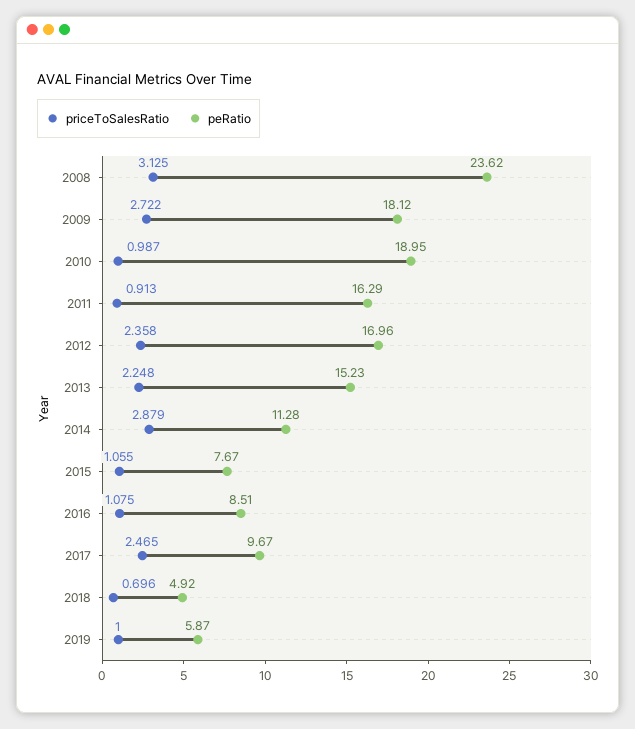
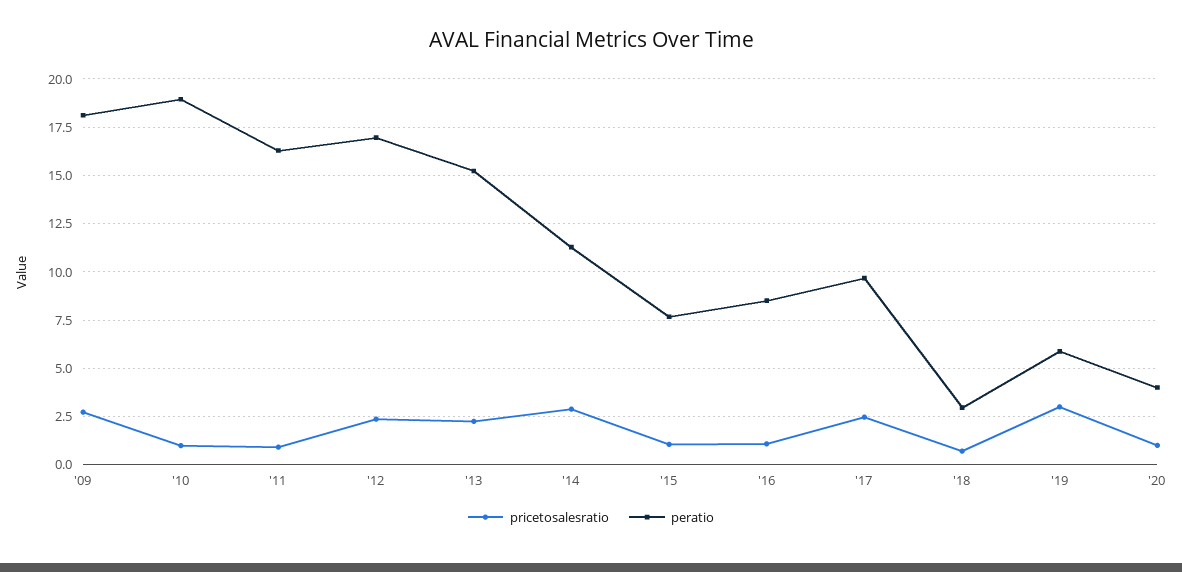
priceToSalesRatio, 2008: 3.125 -> none
peRatio, 2008: 23.62 -> none
peRatio, 2018: 4.92 -> 3
priceToSalesRatio, 2019: 1 -> 3
priceToSalesRatio, '20: none -> 1
peRatio, '20: none -> 4

